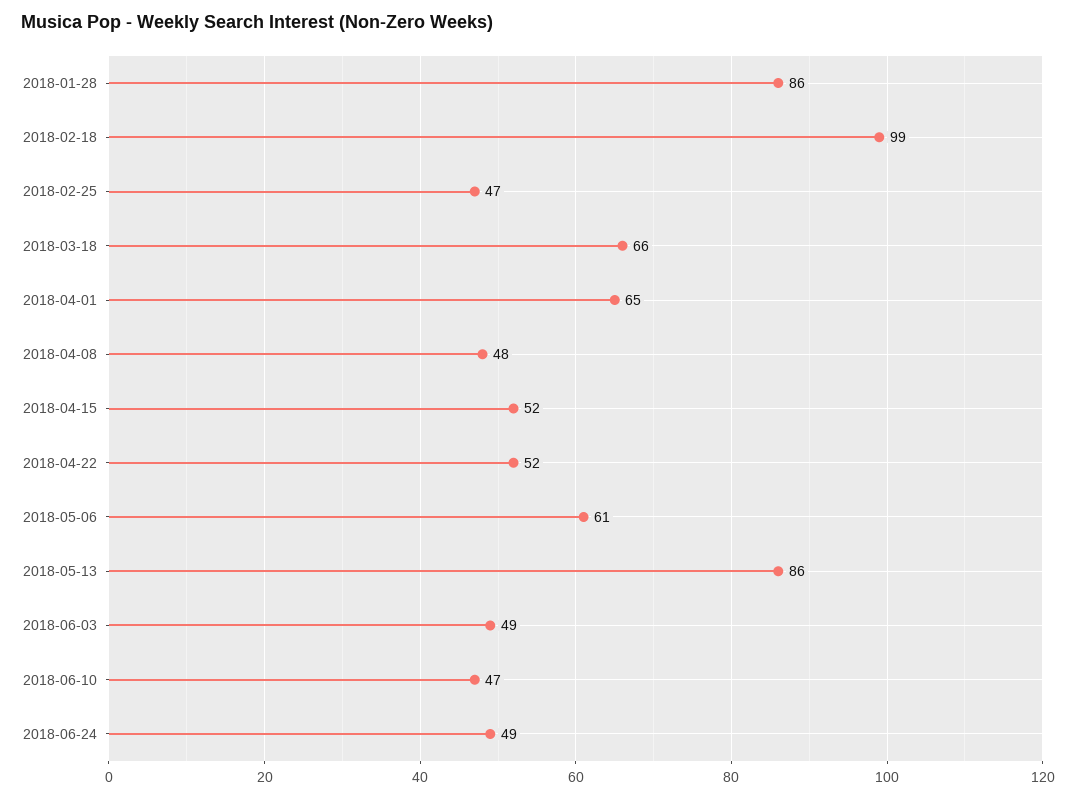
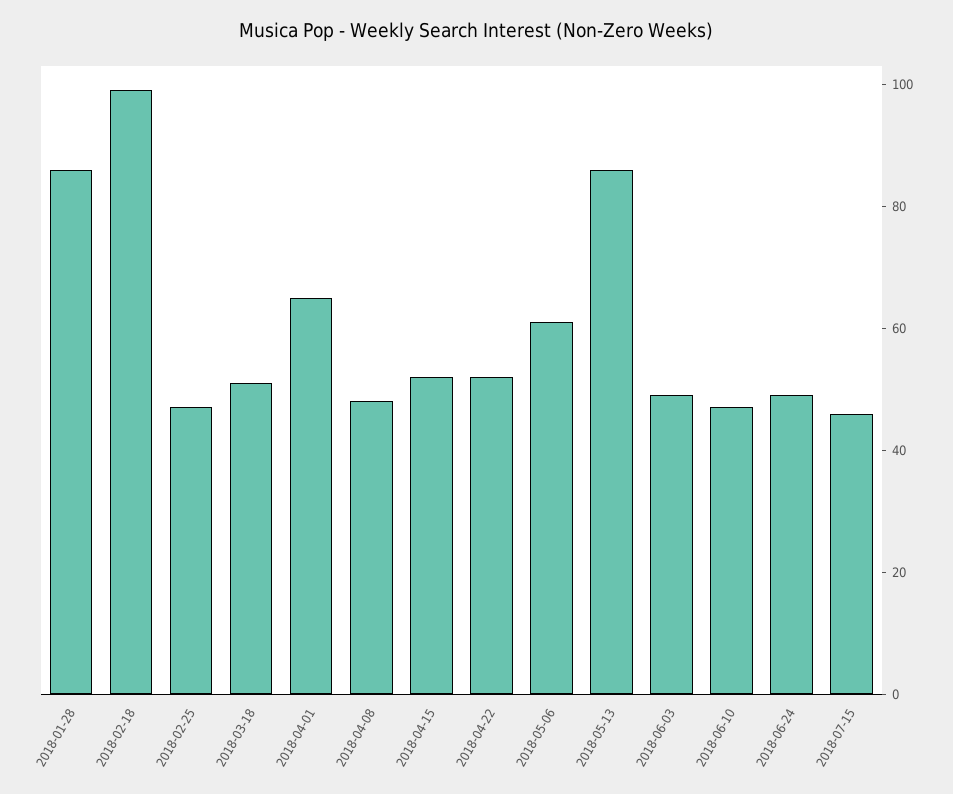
2018-03-18: 66 -> 50
2018-07-15: none -> 45

